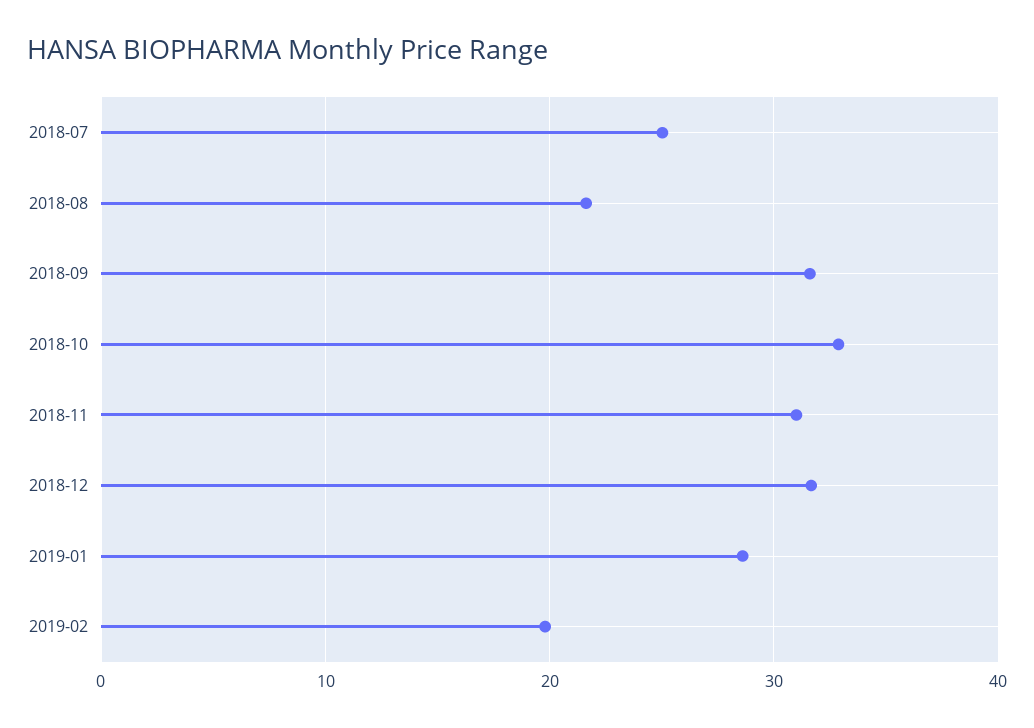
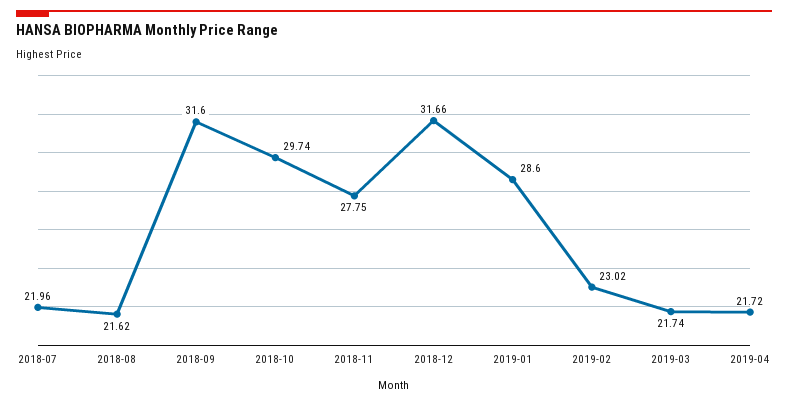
2018-07: 25 -> 21.96
2018-10: 33 -> 29.74
2018-11: 31 -> 27.75
2019-02: 20 -> 23.02
2019-03: none -> 21.74
2019-04: none -> 21.72

